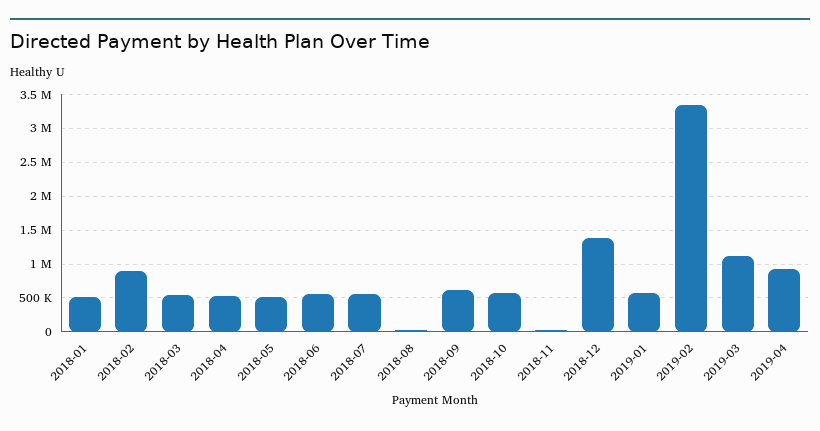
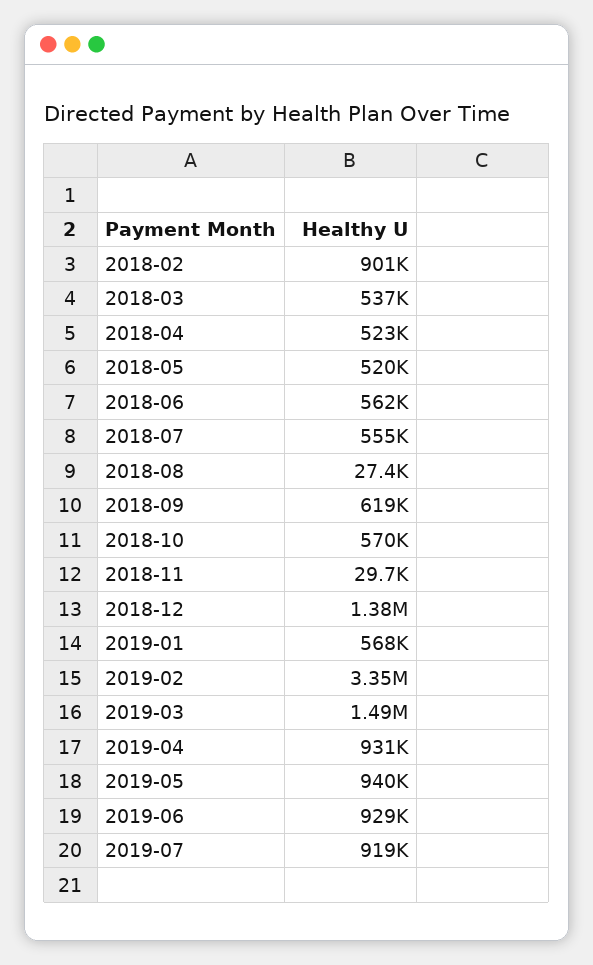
2018-01: 500000 -> none
2019-03: 1100000 -> 1490000
2019-05: none -> 940000
2019-06: none -> 929000
2019-07: none -> 919000

